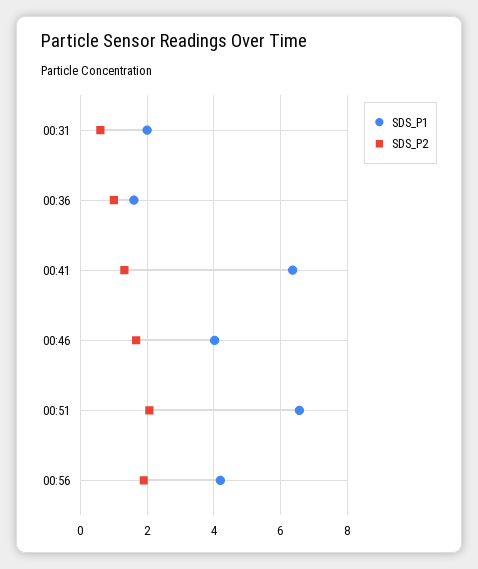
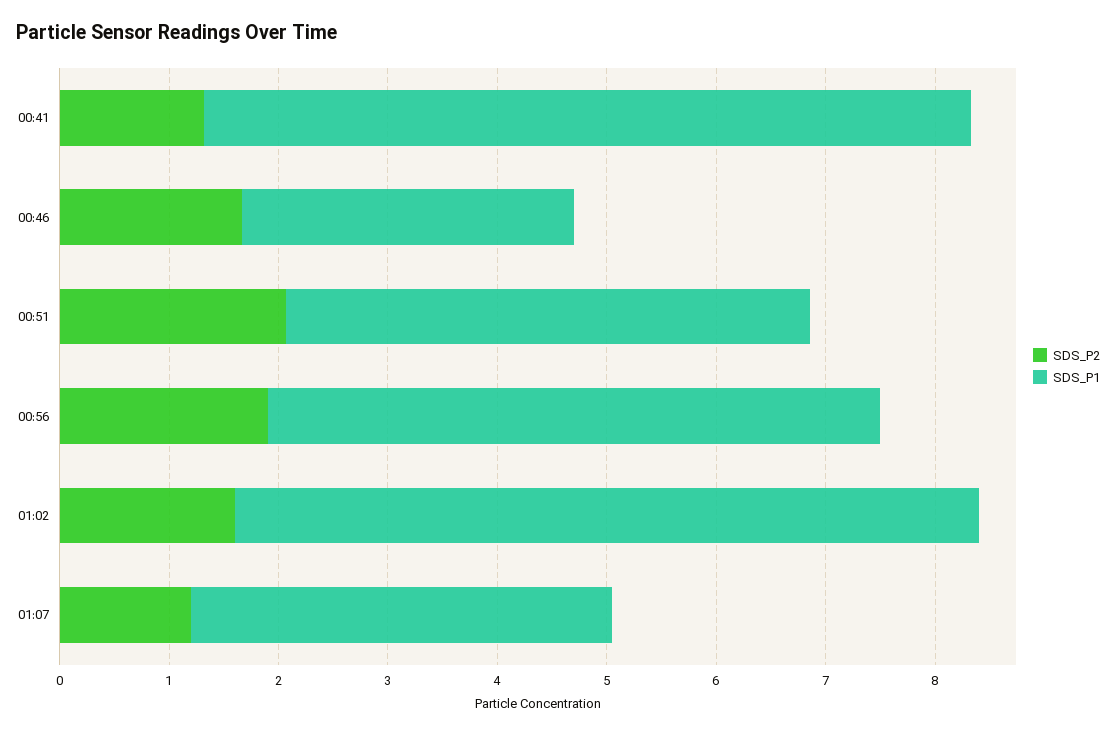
SDS_P1, 00:31: 2 -> none
SDS_P2, 00:31: 0.6 -> none
SDS_P1, 00:36: 1.6 -> none
SDS_P2, 00:36: 1 -> none
SDS_P1, 00:41: 6.4 -> 7
SDS_P1, 00:46: 4 -> 3
SDS_P1, 00:51: 6.6 -> 4.8
SDS_P1, 00:56: 4.2 -> 5.6
SDS_P2, 01:02: none -> 1.6
SDS_P1, 01:02: none -> 6.8
SDS_P2, 01:07: none -> 1.2
SDS_P1, 01:07: none -> 3.8

